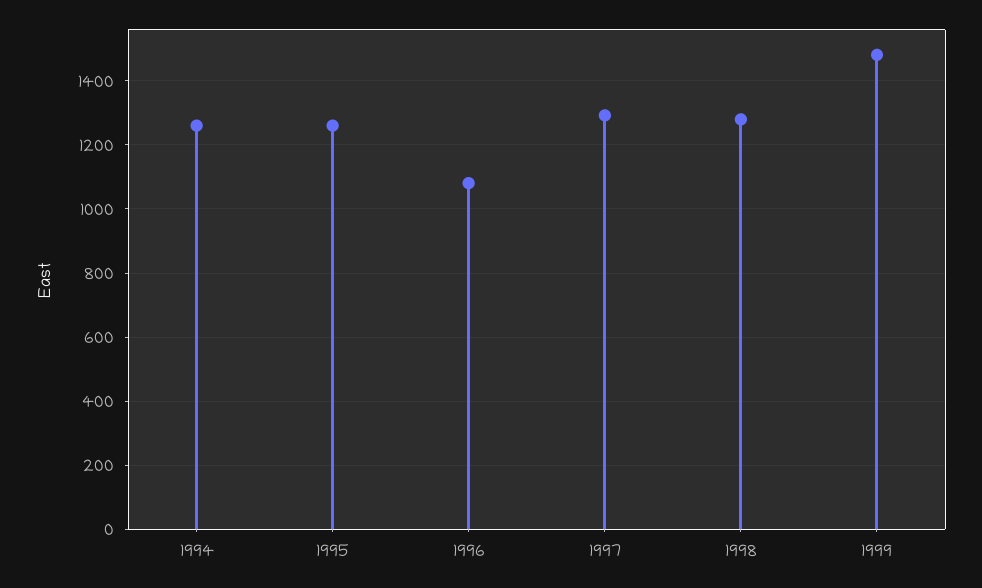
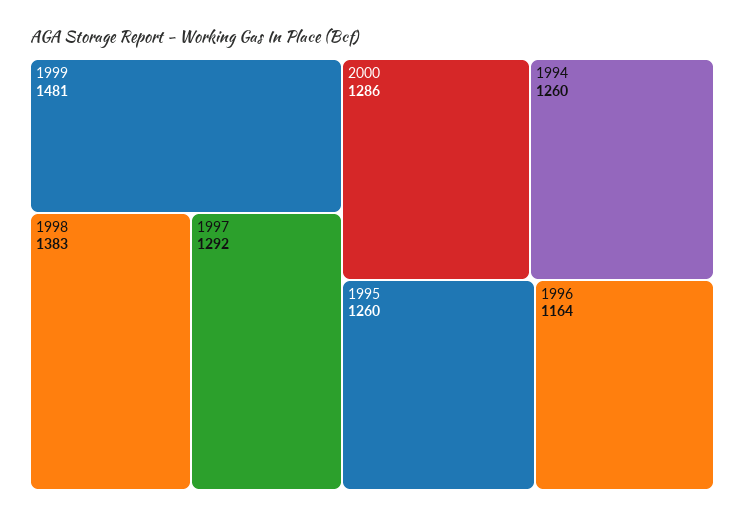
1996: 1080 -> 1164
1998: 1280 -> 1383
2000: none -> 1286

